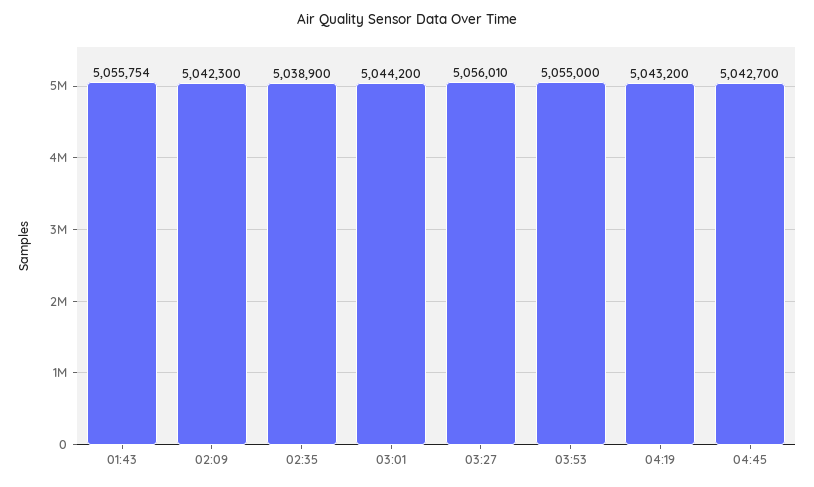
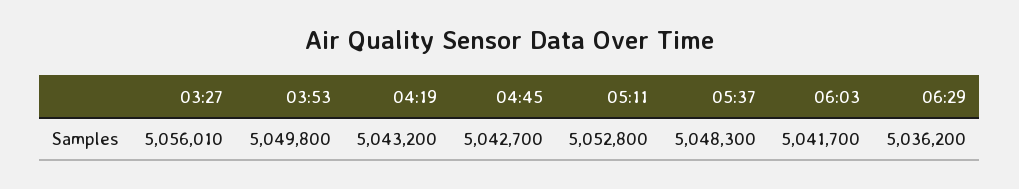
01:43: 5055754 -> none
02:09: 5042300 -> none
02:35: 5038900 -> none
03:01: 5044200 -> none
03:53: 5055000 -> 5049800
05:11: none -> 5052800
05:37: none -> 5048300
06:03: none -> 5041700
06:29: none -> 5036200

